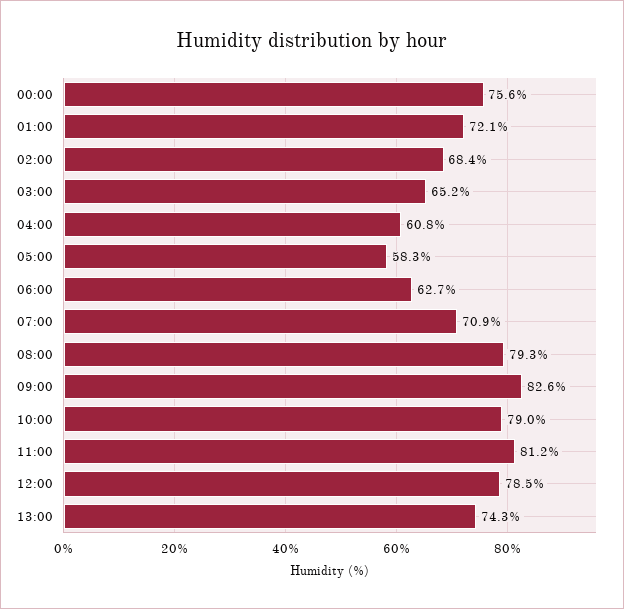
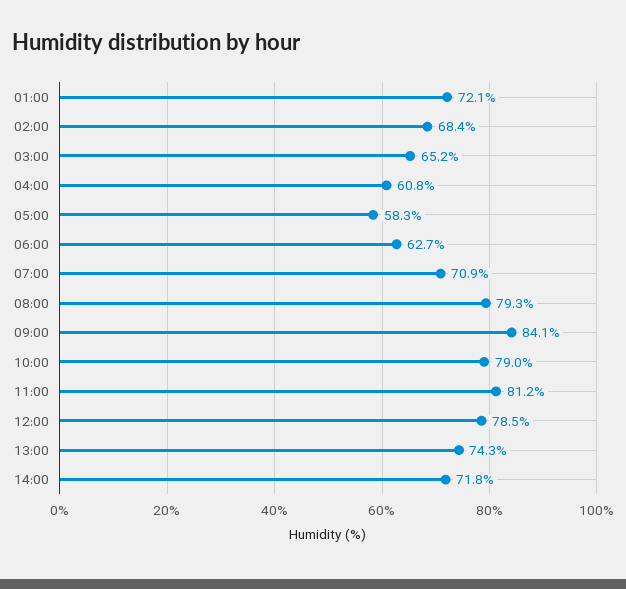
00:00: 75.6 -> none
09:00: 82.6 -> 84.1
14:00: none -> 71.8

